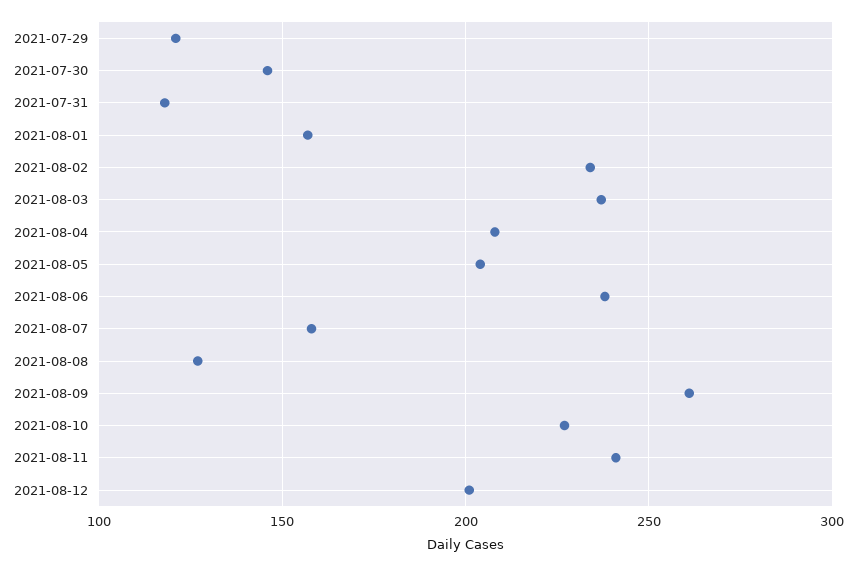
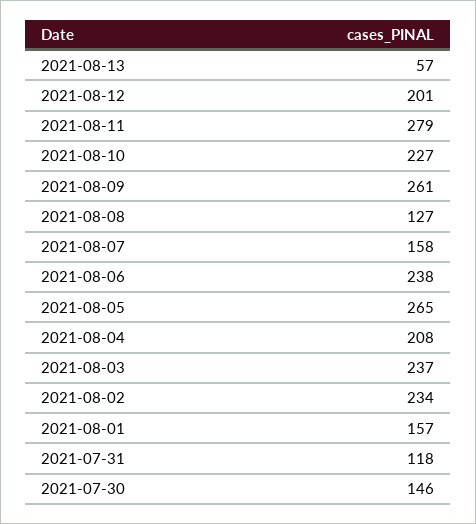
2021-07-29: 120 -> none
2021-08-05: 205 -> 265
2021-08-11: 240 -> 279
2021-08-13: none -> 57

